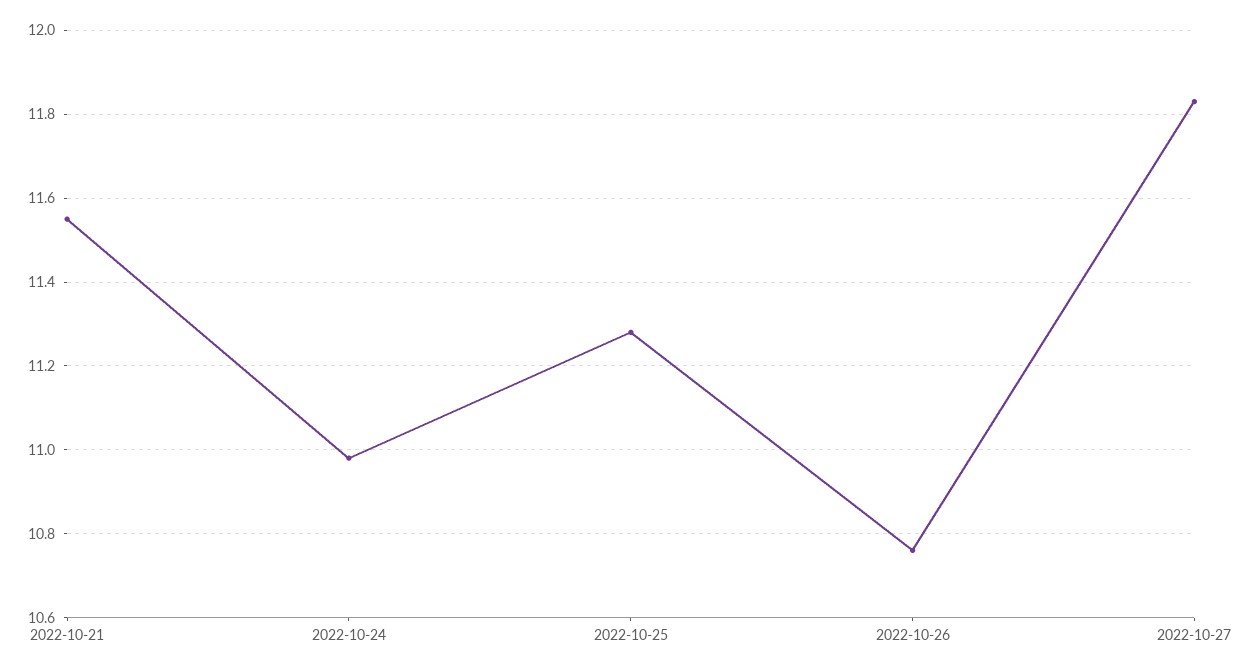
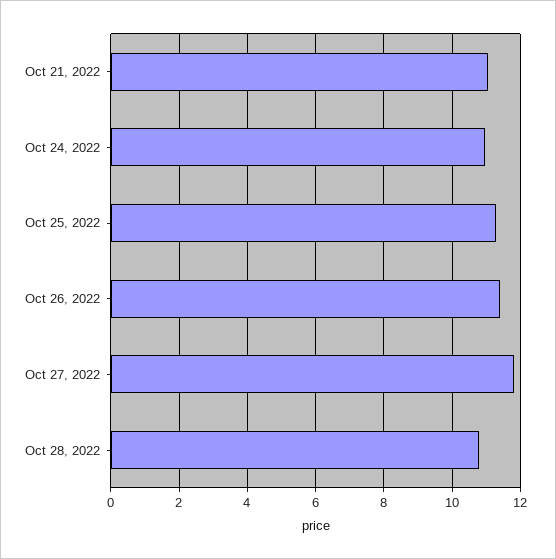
2022-10-21: 11.55 -> 11
2022-10-26: 10.75 -> 11.4
Oct 28, 2022: none -> 10.8

